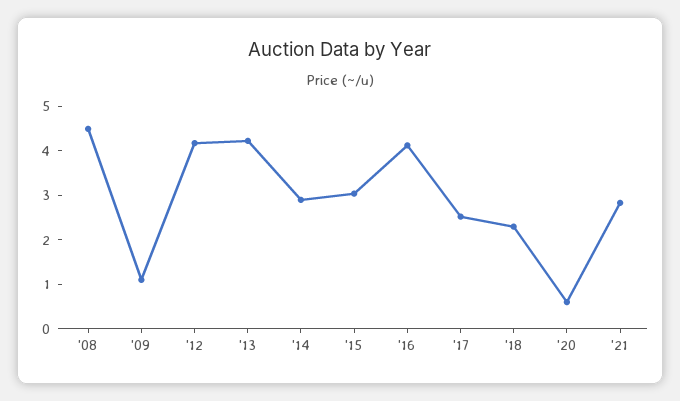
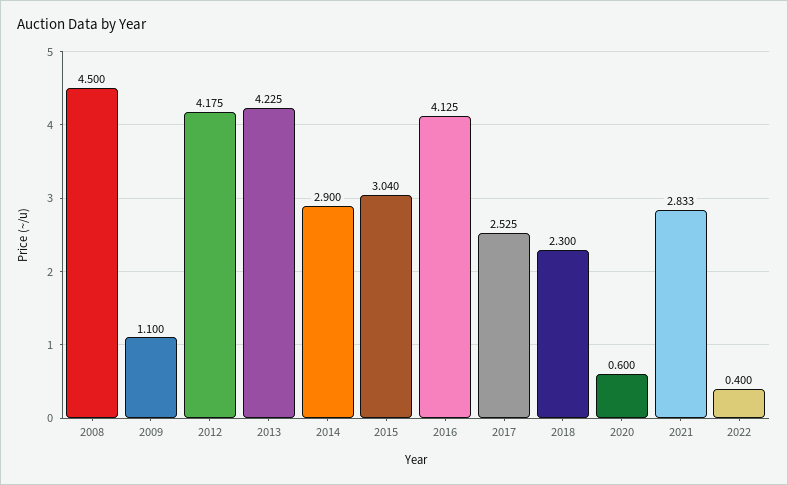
2022: none -> 0.4

